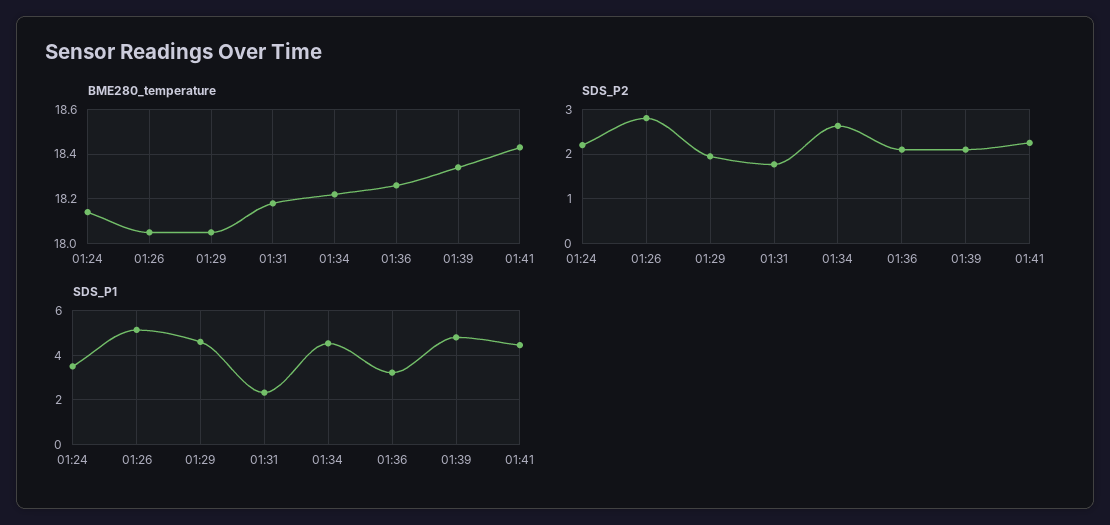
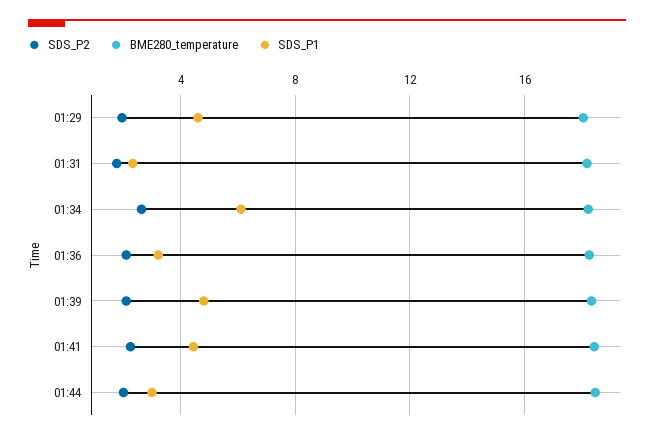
BME280_temperature, 01:24: 18.15 -> none
BME280_temperature, 01:26: 18.05 -> none
SDS_P2, 01:24: 2.2 -> none
SDS_P2, 01:26: 2.8 -> none
SDS_P1, 01:24: 3.5 -> none
SDS_P1, 01:26: 5 -> none
SDS_P1, 01:34: 4.5 -> 6
SDS_P2, 01:44: none -> 2
BME280_temperature, 01:44: none -> 18.5
SDS_P1, 01:44: none -> 3

